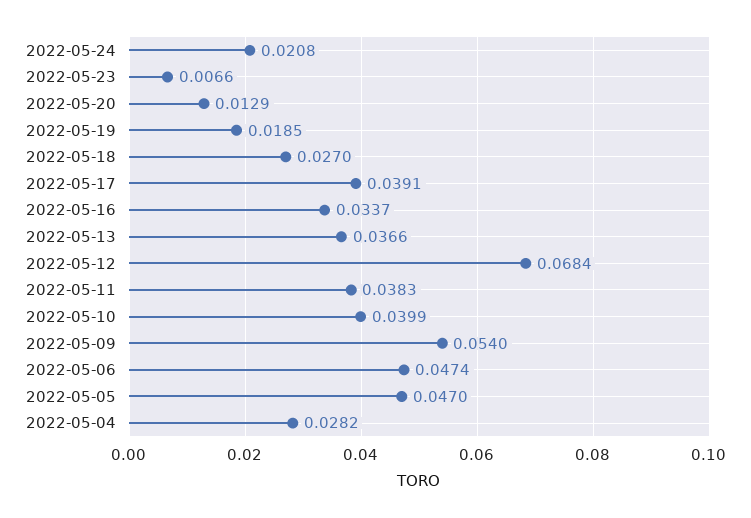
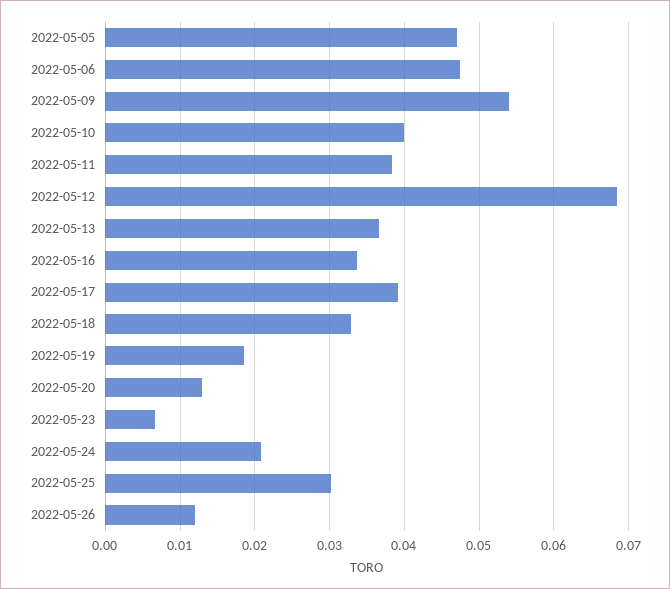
2022-05-18: 0.027 -> 0.033
2022-05-04: 0.0282 -> none
2022-05-25: none -> 0.03
2022-05-26: none -> 0.012

